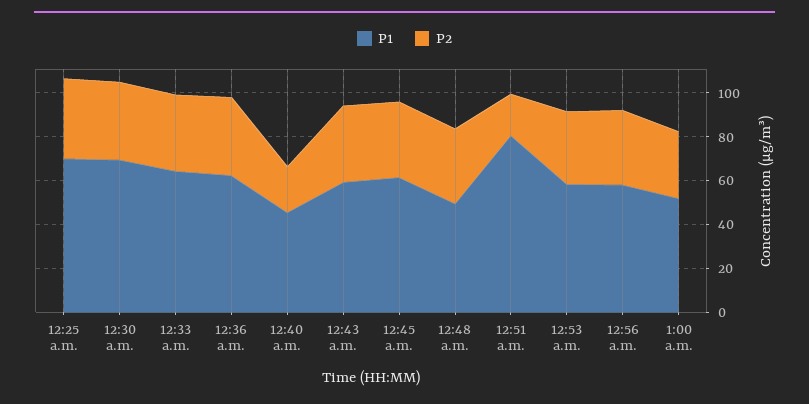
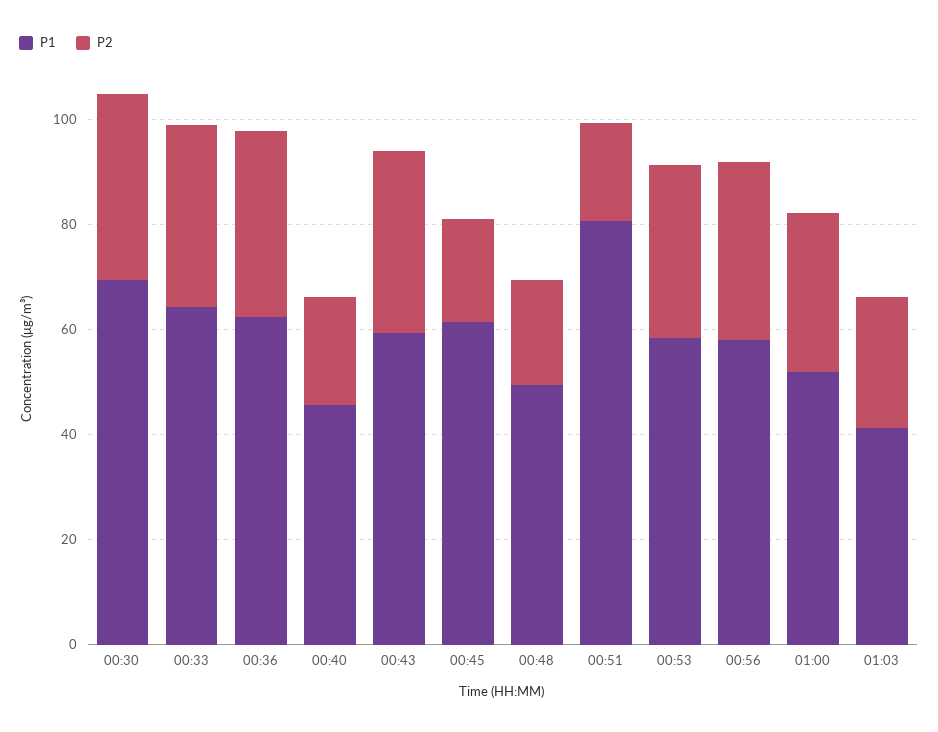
P1, 12:25 a.m.: 70 -> none
P2, 12:25 a.m.: 35 -> none
P2, 12:45 a.m.: 35 -> 20
P2, 12:48 a.m.: 35 -> 20
P1, 01:03: none -> 40
P2, 01:03: none -> 25

